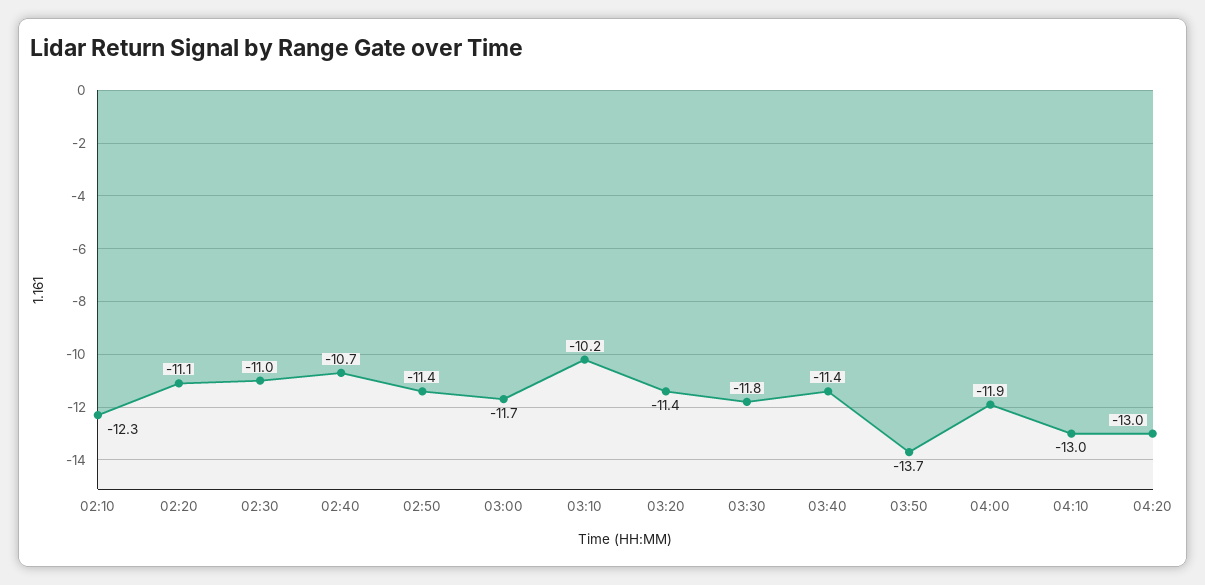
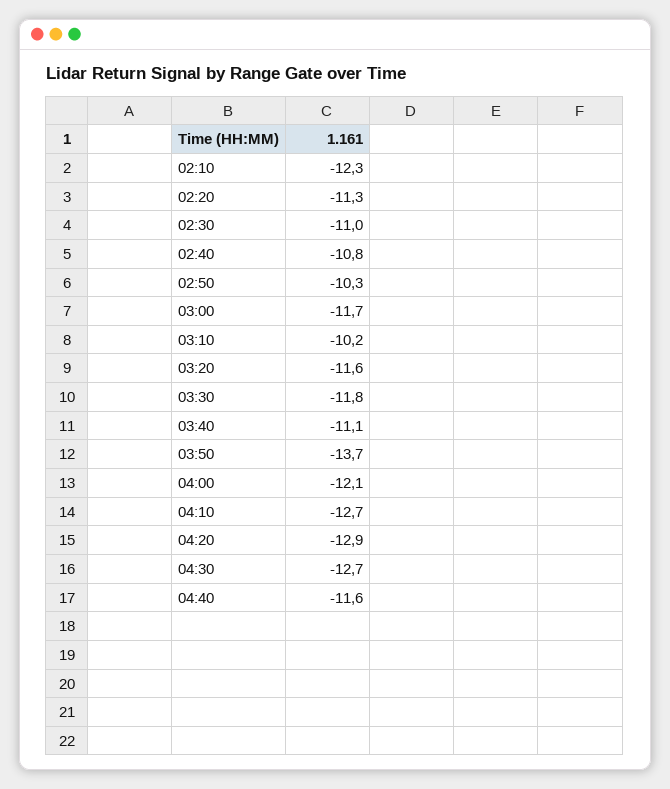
02:20: -11.1 -> -11.3
02:40: -10.7 -> -10.8
02:50: -11.4 -> -10.3
03:20: -11.4 -> -11.6
03:40: -11.4 -> -11.1
04:00: -11.9 -> -12.1
04:10: -13 -> -12.7
04:20: -13 -> -12.9
04:30: none -> -12.7
04:40: none -> -11.6

